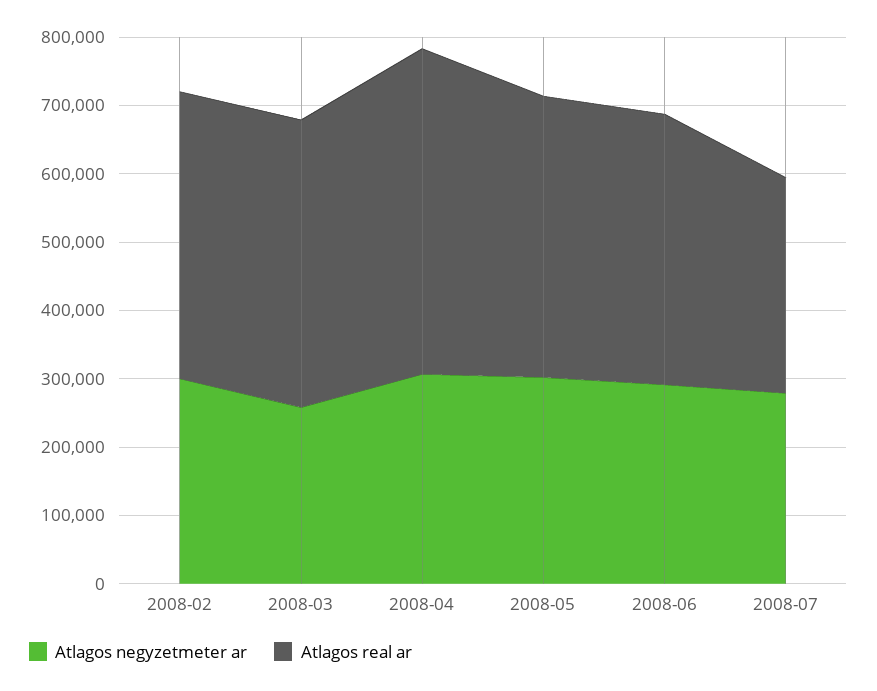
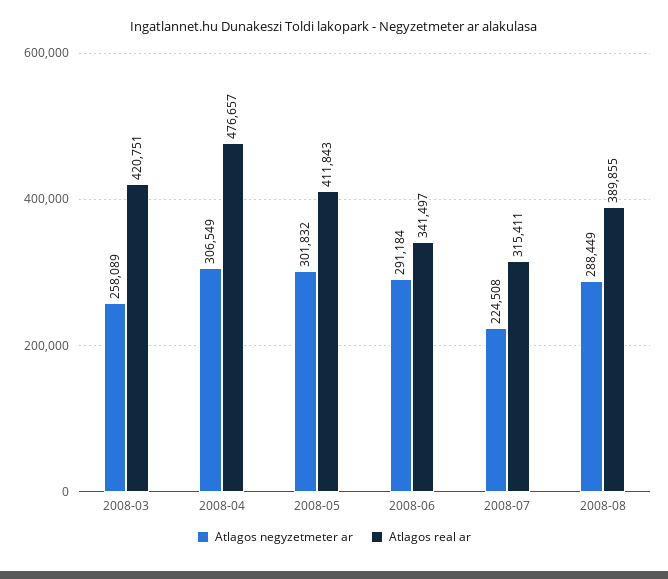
Atlagos negyzetmeter ar, 2008-02: 300000 -> none
Atlagos real ar, 2008-02: 420000 -> none
Atlagos real ar, 2008-06: 400000 -> 341497
Atlagos negyzetmeter ar, 2008-07: 280000 -> 224508
Atlagos negyzetmeter ar, 2008-08: none -> 288449
Atlagos real ar, 2008-08: none -> 389855

